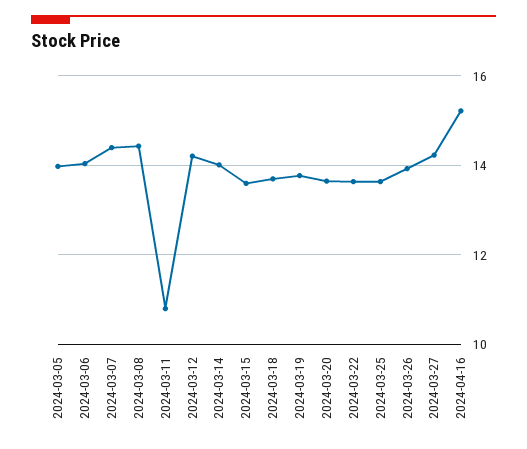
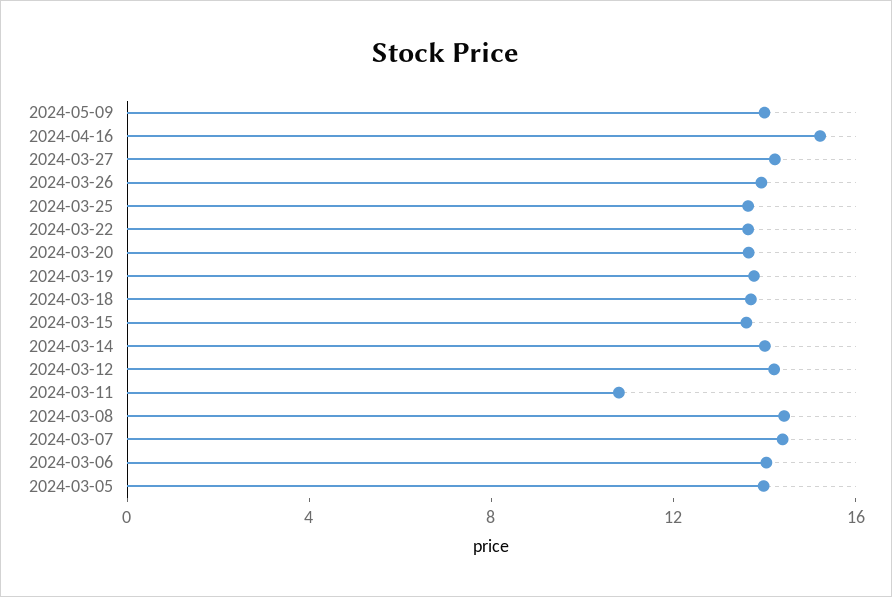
2024-05-09: none -> 14

